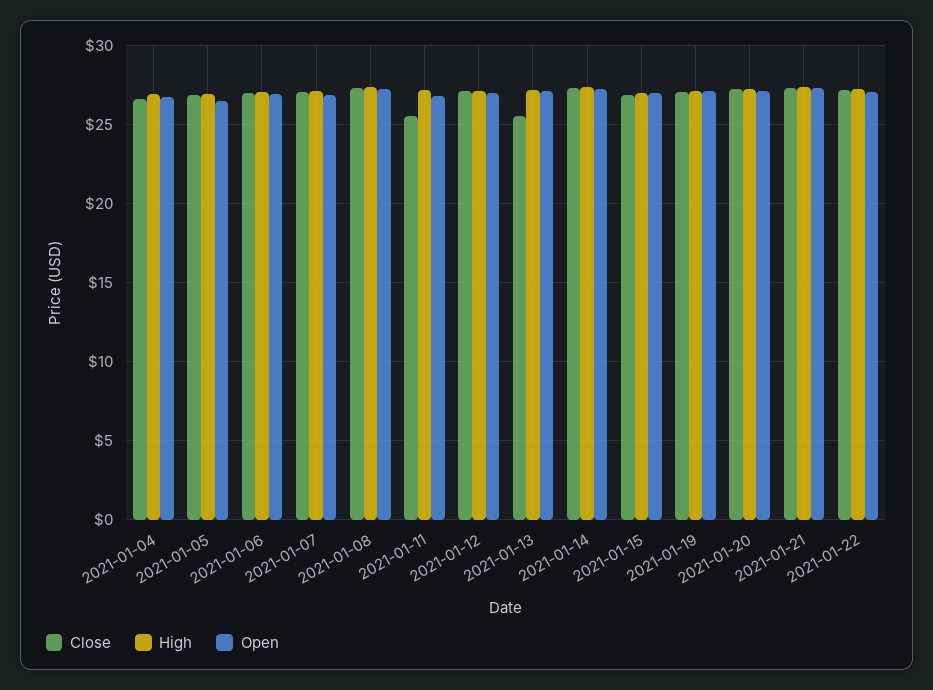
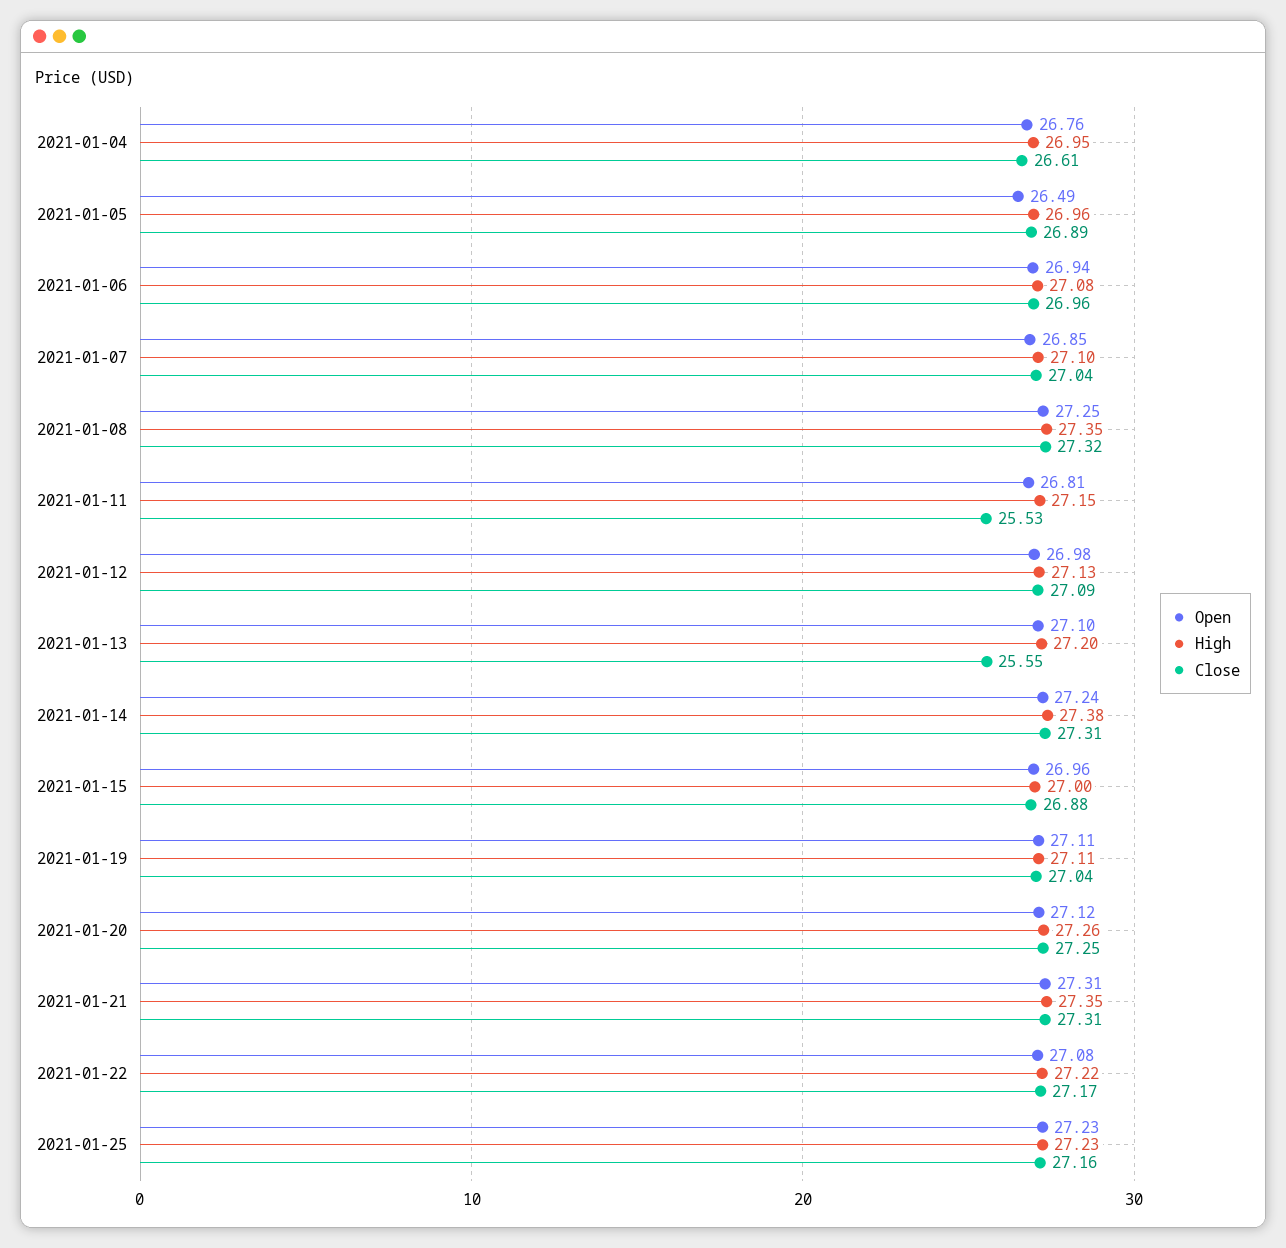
Open, 2021-01-25: none -> 27.23
High, 2021-01-25: none -> 27.23
Close, 2021-01-25: none -> 27.16

